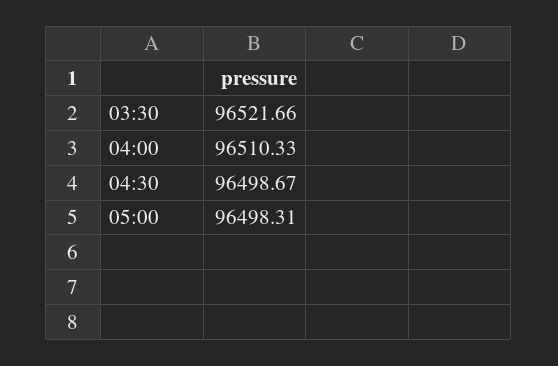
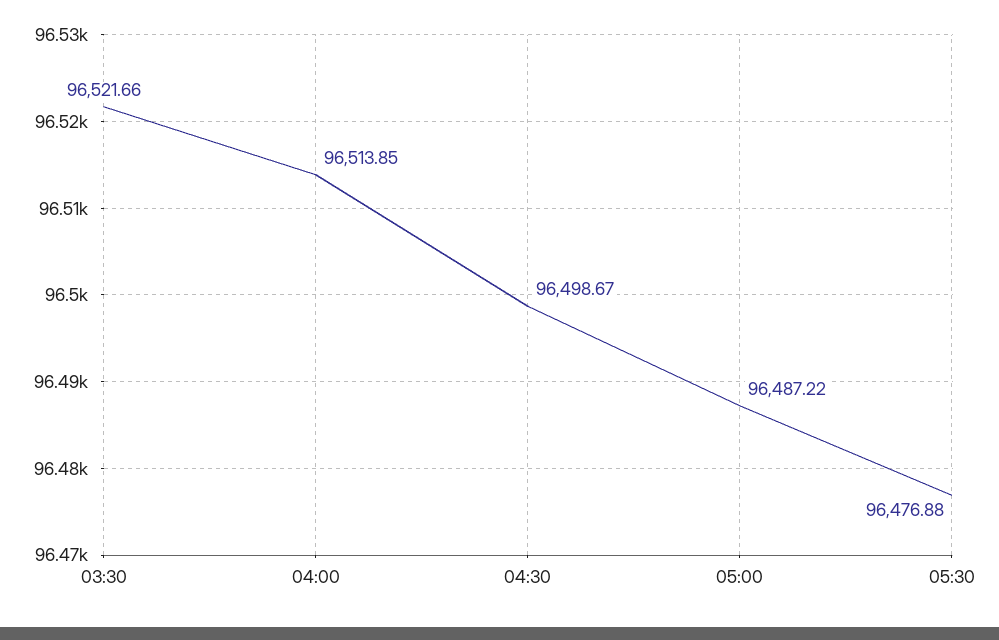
04:00: 96510.33 -> 96513.85
05:00: 96498.31 -> 96487.22
05:30: none -> 96476.88

